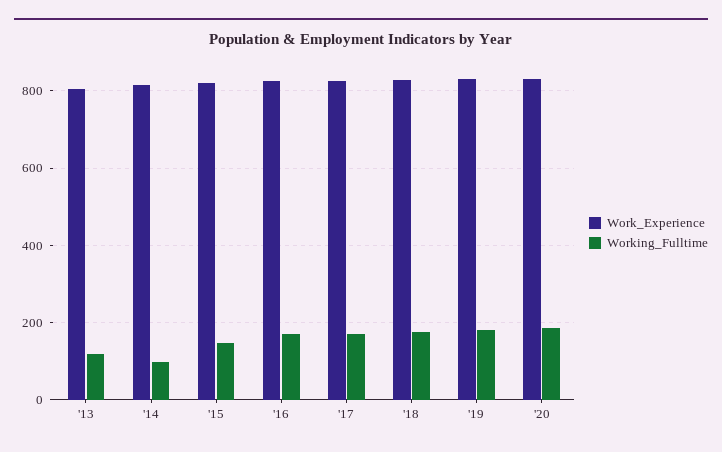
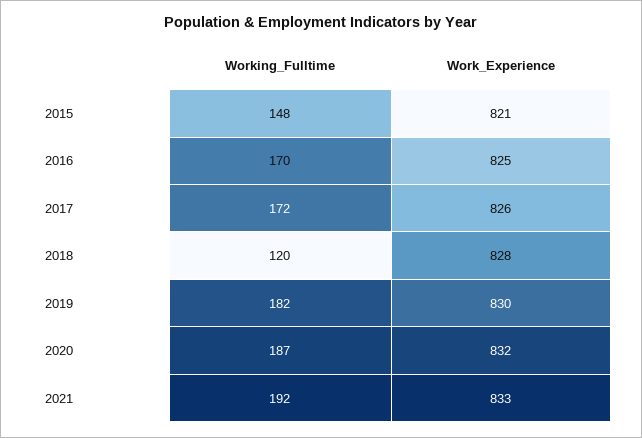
Work_Experience, '13: 800 -> none
Working_Fulltime, '13: 120 -> none
Work_Experience, '14: 820 -> none
Working_Fulltime, '14: 100 -> none
Working_Fulltime, '18: 180 -> 120
Working_Fulltime, 2021: none -> 192
Work_Experience, 2021: none -> 833

